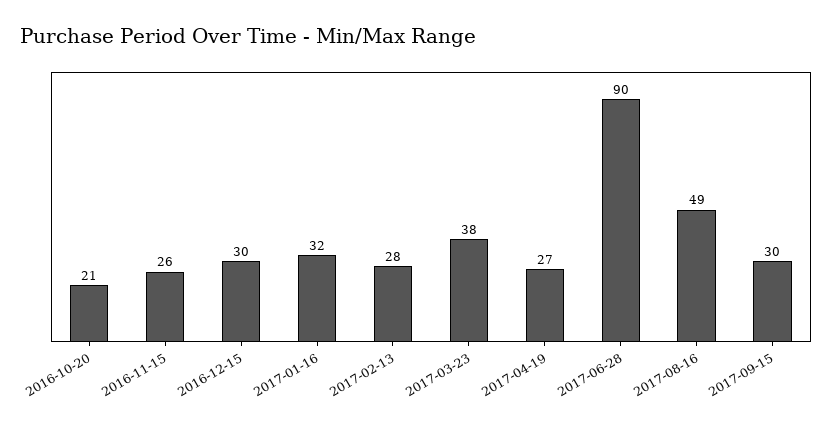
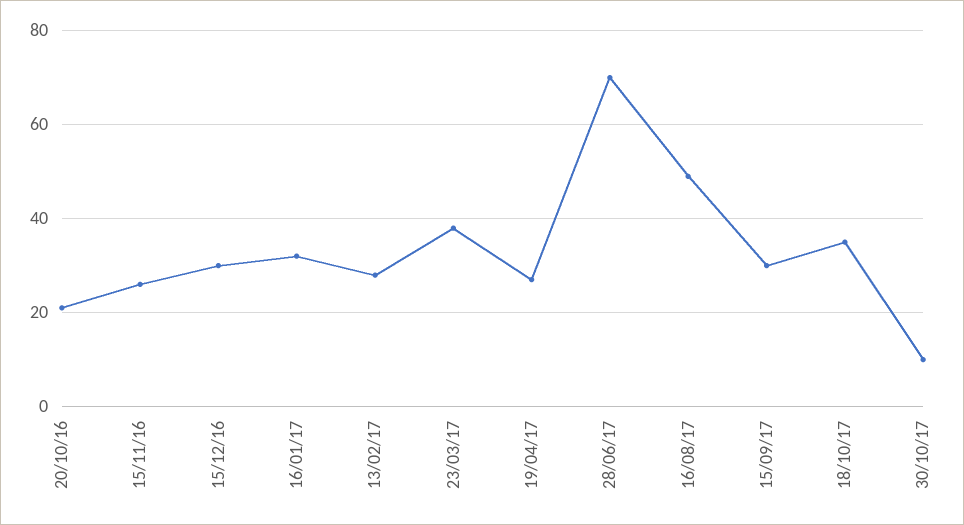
2017-06-28: 90 -> 70
18/10/17: none -> 35
30/10/17: none -> 10

